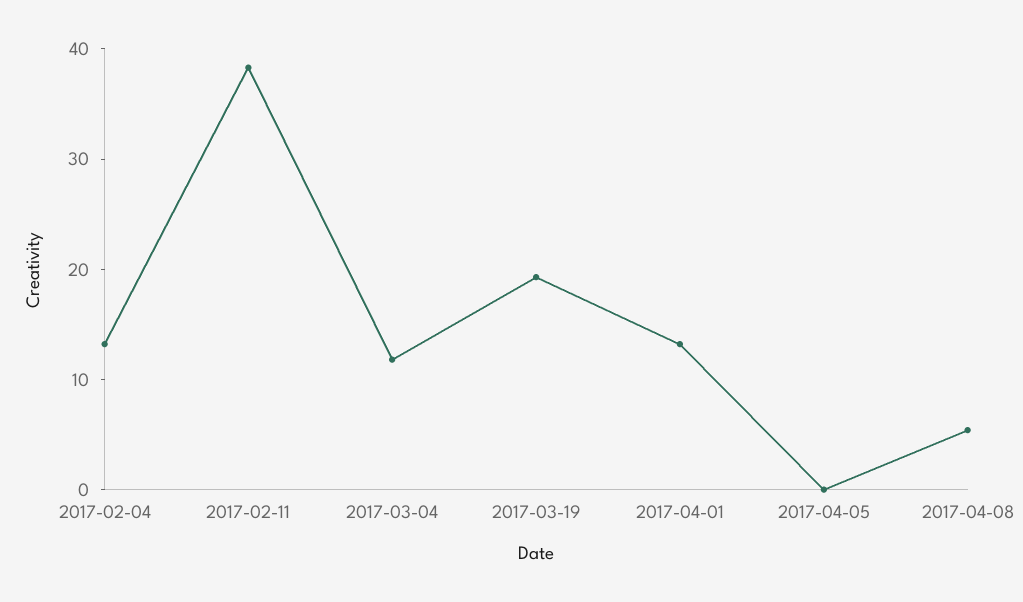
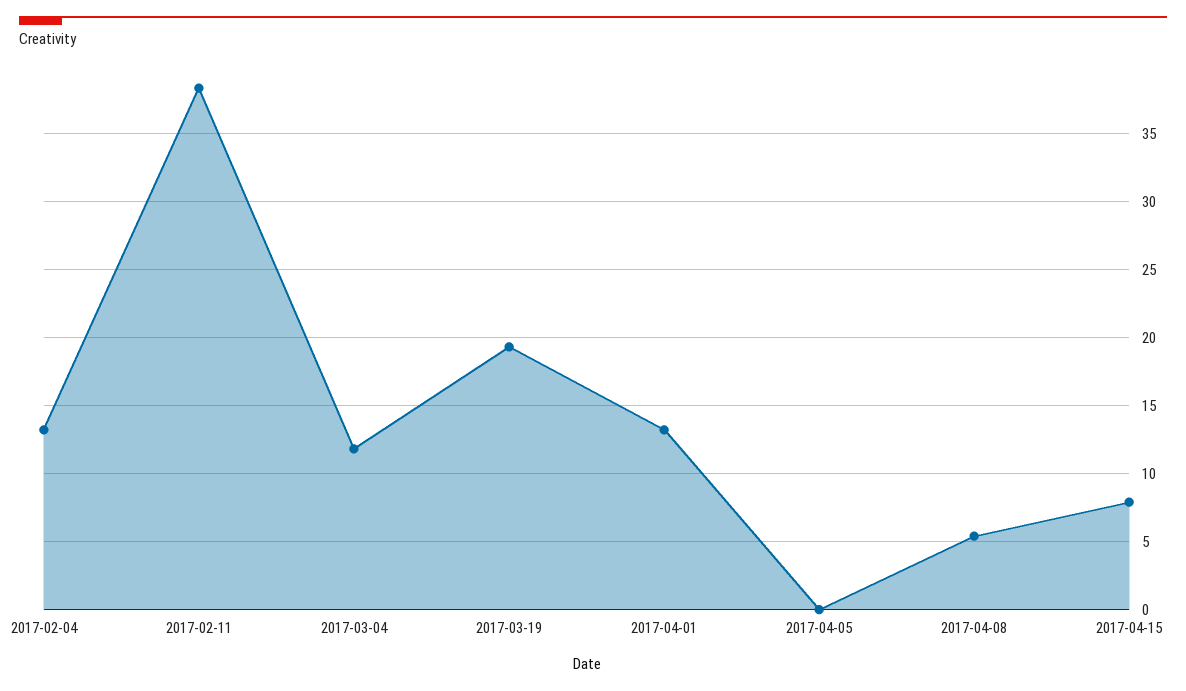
2017-04-15: none -> 8

